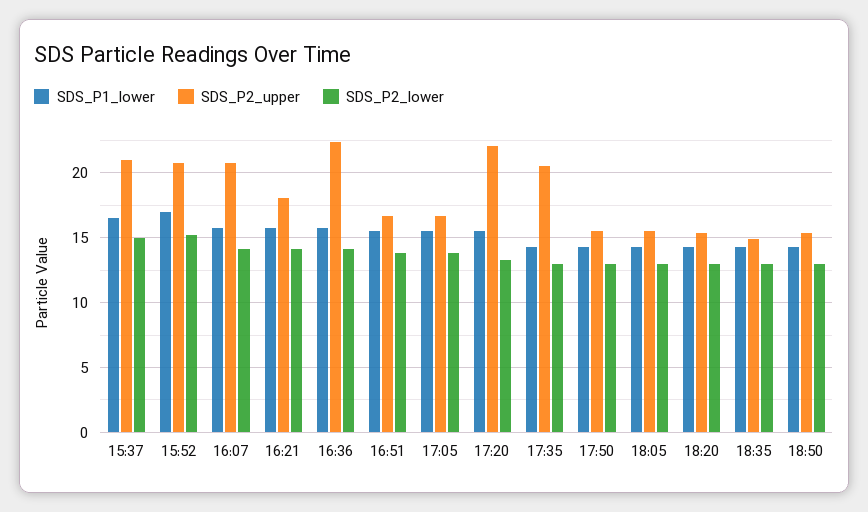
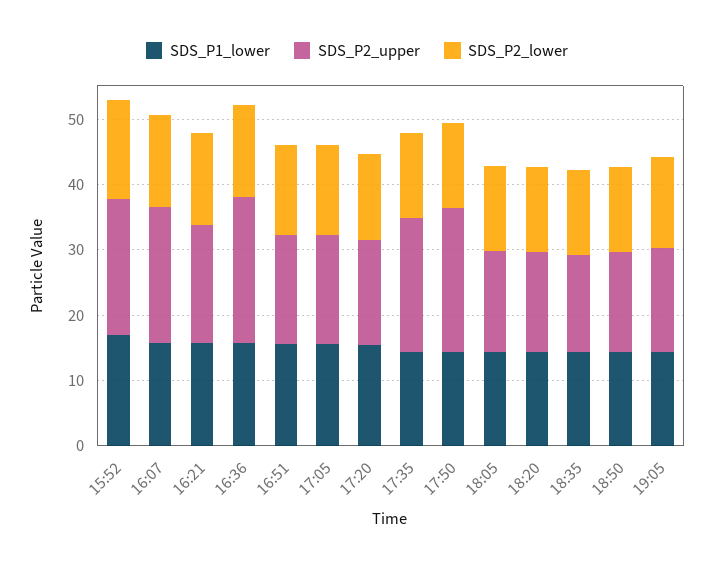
SDS_P1_lower, 15:37: 16.5 -> none
SDS_P2_upper, 15:37: 21 -> none
SDS_P2_lower, 15:37: 15 -> none
SDS_P2_upper, 17:20: 22 -> 16
SDS_P2_upper, 17:50: 15.5 -> 22
SDS_P1_lower, 19:05: none -> 14
SDS_P2_upper, 19:05: none -> 16
SDS_P2_lower, 19:05: none -> 14

